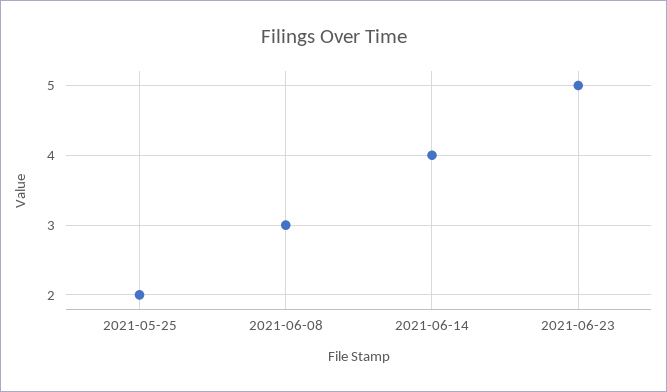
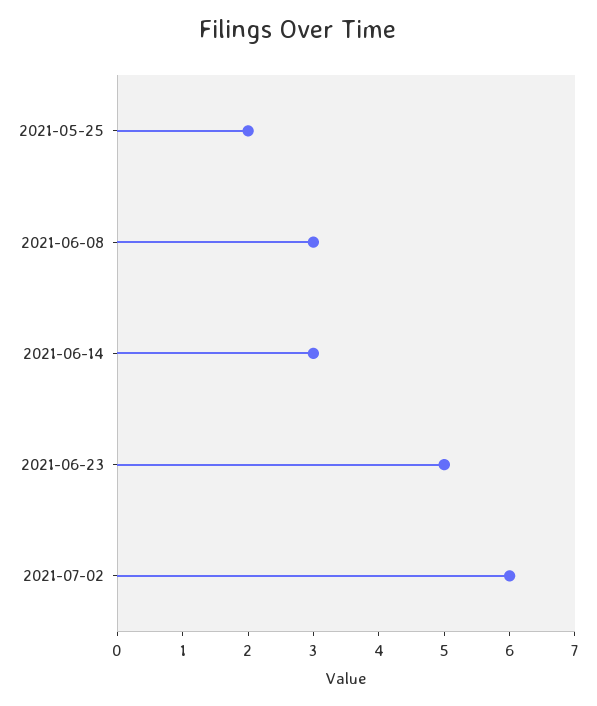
2021-06-14: 4 -> 3
2021-07-02: none -> 6

